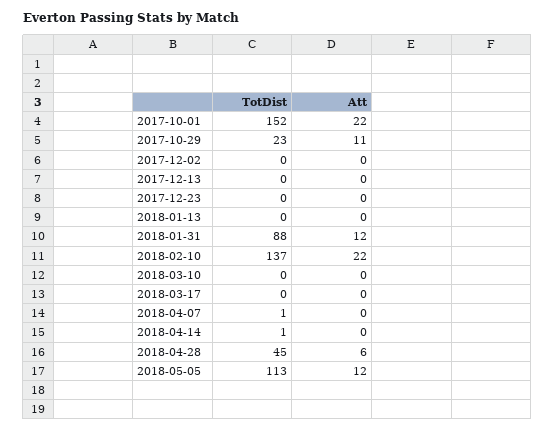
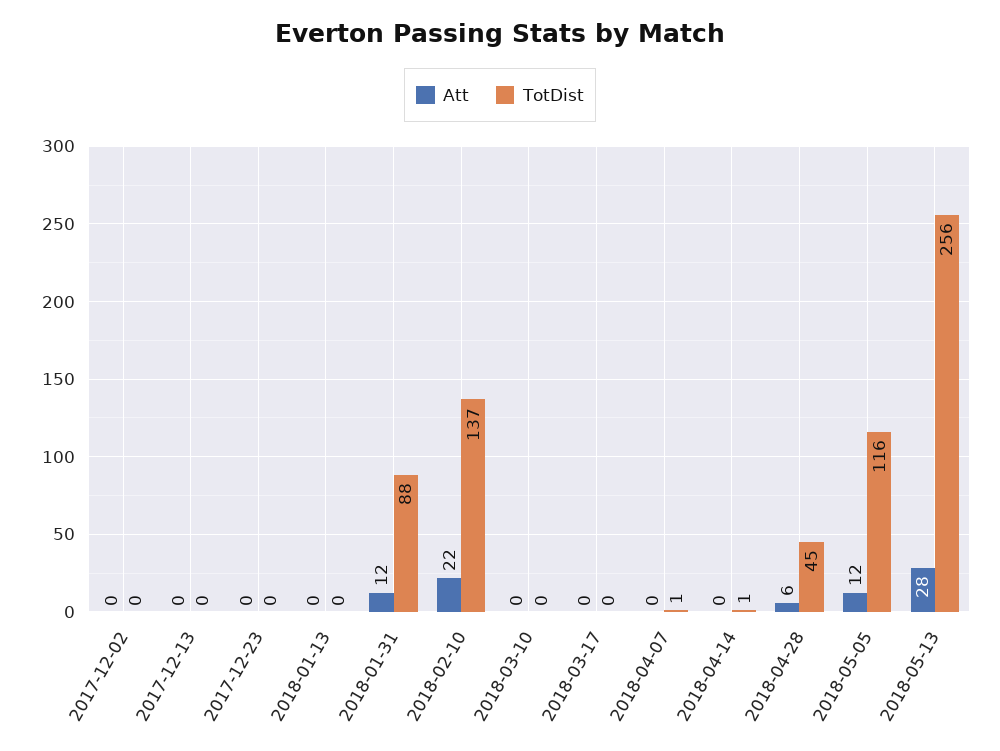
TotDist, 2017-10-01: 152 -> none
Att, 2017-10-01: 22 -> none
TotDist, 2017-10-29: 23 -> none
Att, 2017-10-29: 11 -> none
TotDist, 2018-05-05: 113 -> 116
Att, 2018-05-13: none -> 28
TotDist, 2018-05-13: none -> 256

